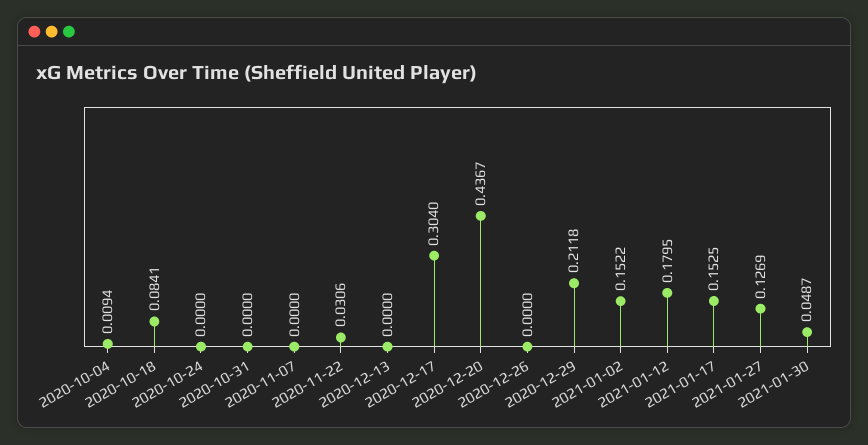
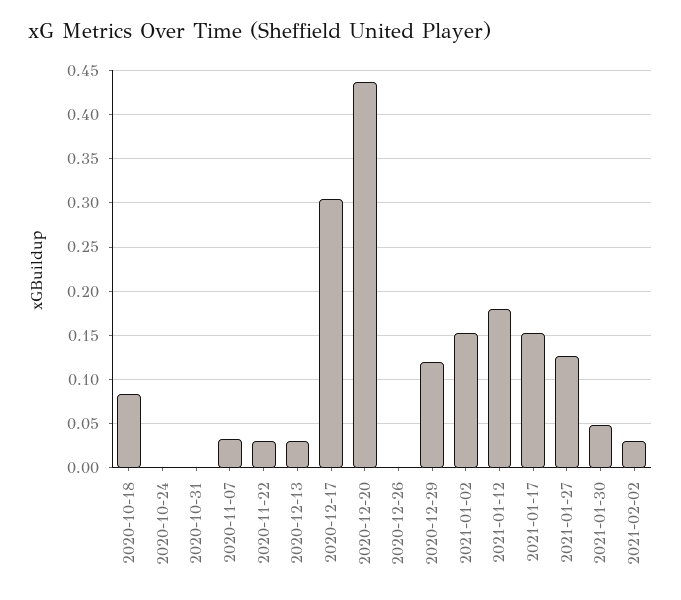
2020-10-04: 0.0094 -> none
2020-11-07: 0 -> 0.03
2020-12-13: 0 -> 0.03
2020-12-29: 0.2118 -> 0.12
2021-02-02: none -> 0.03

